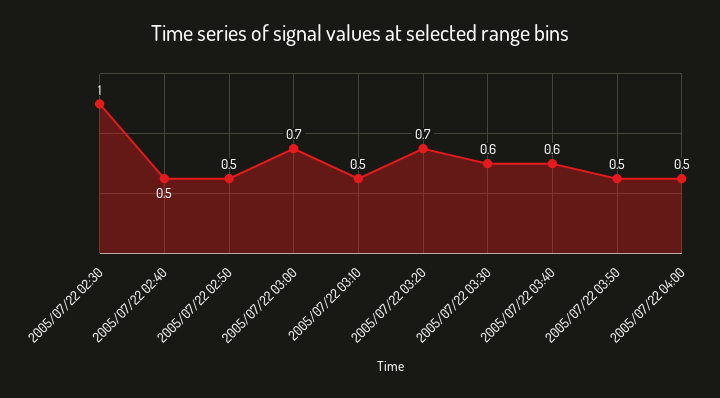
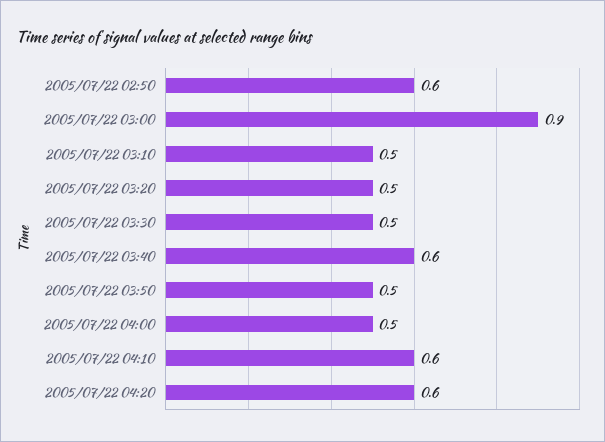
2005/07/22 02:30: 1 -> none
2005/07/22 02:40: 0.5 -> none
2005/07/22 02:50: 0.5 -> 0.6
2005/07/22 03:00: 0.7 -> 0.9
2005/07/22 03:20: 0.7 -> 0.5
2005/07/22 03:30: 0.6 -> 0.5
2005/07/22 04:10: none -> 0.6
2005/07/22 04:20: none -> 0.6

